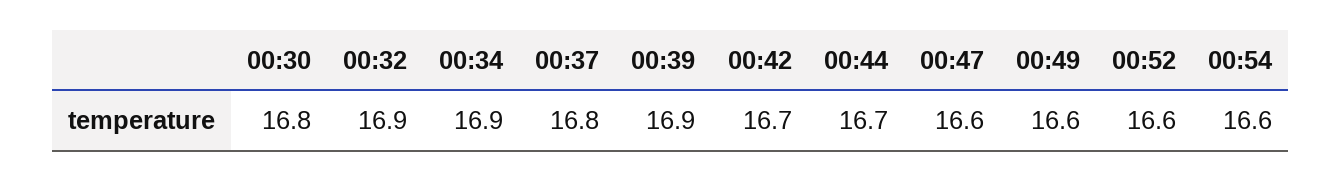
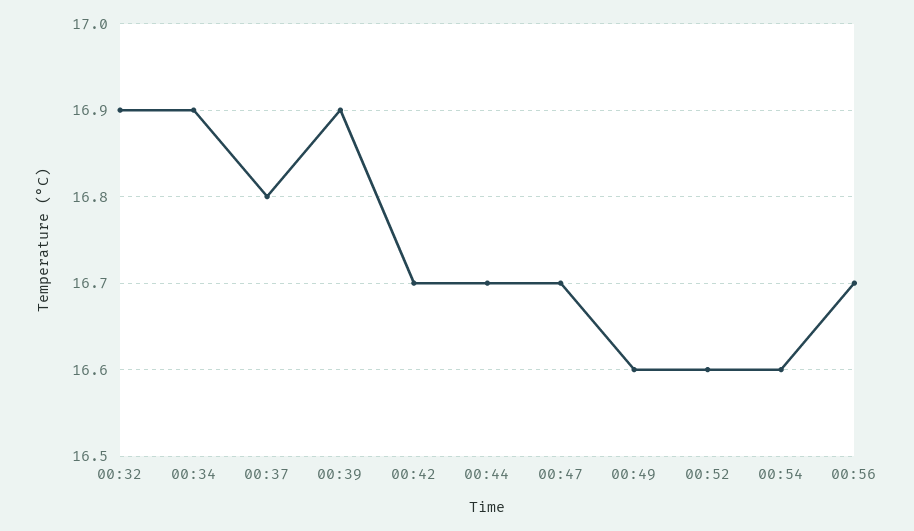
00:30: 16.8 -> none
00:47: 16.6 -> 16.7
00:56: none -> 16.7

